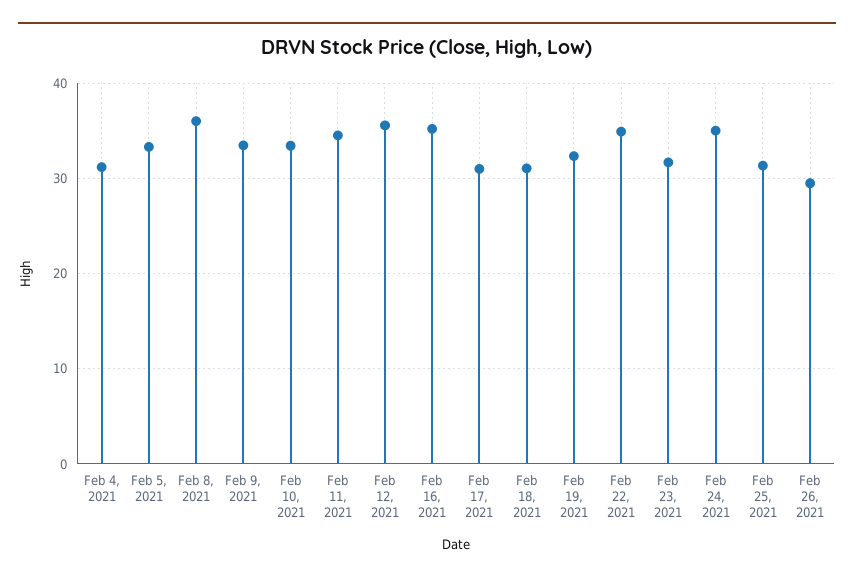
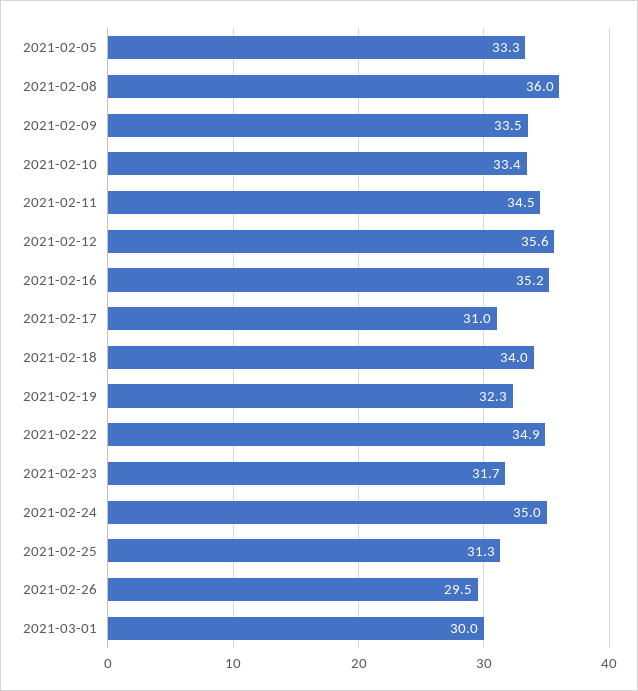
Feb 4, 2021: 31 -> none
Feb 18, 2021: 31 -> 34
2021-03-01: none -> 30

